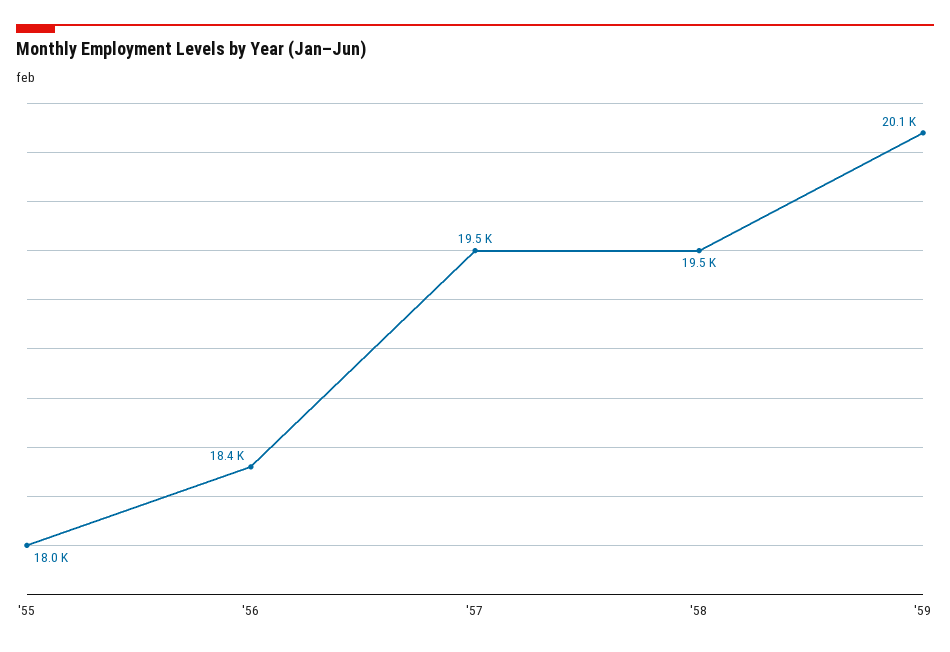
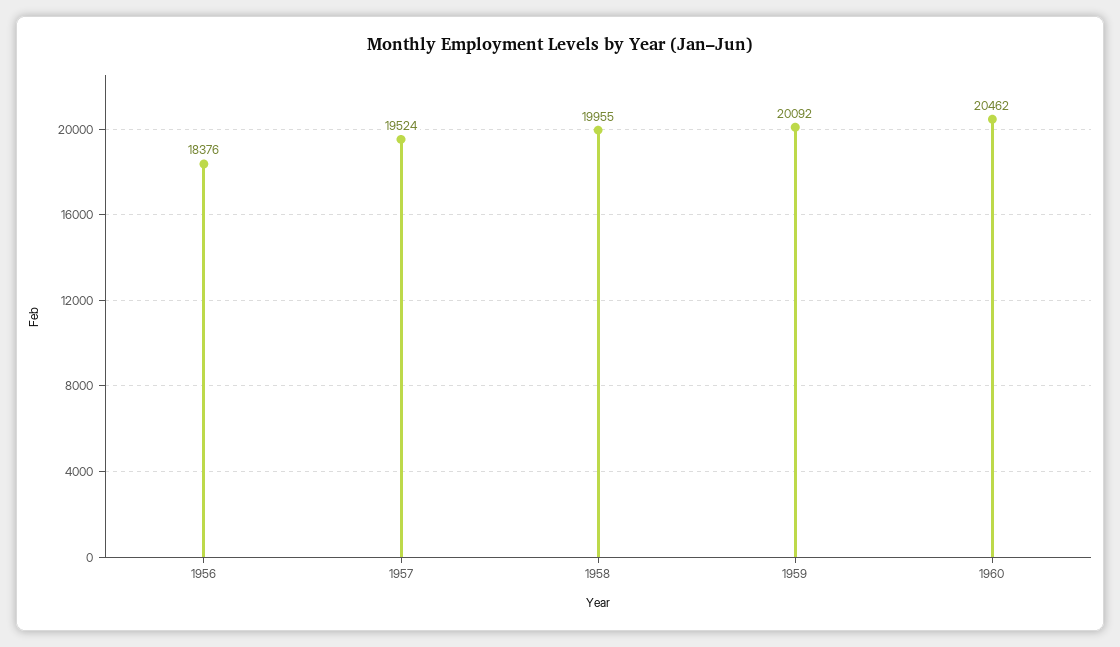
'55: 18000 -> none
'58: 19500 -> 19955
1960: none -> 20462

